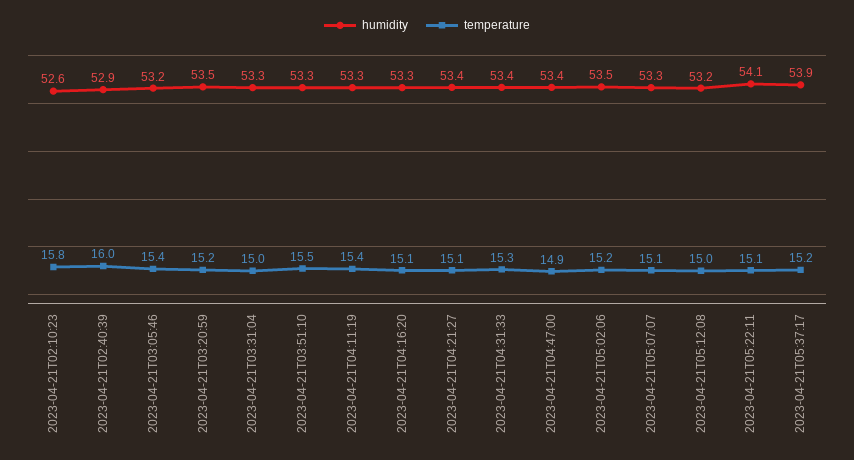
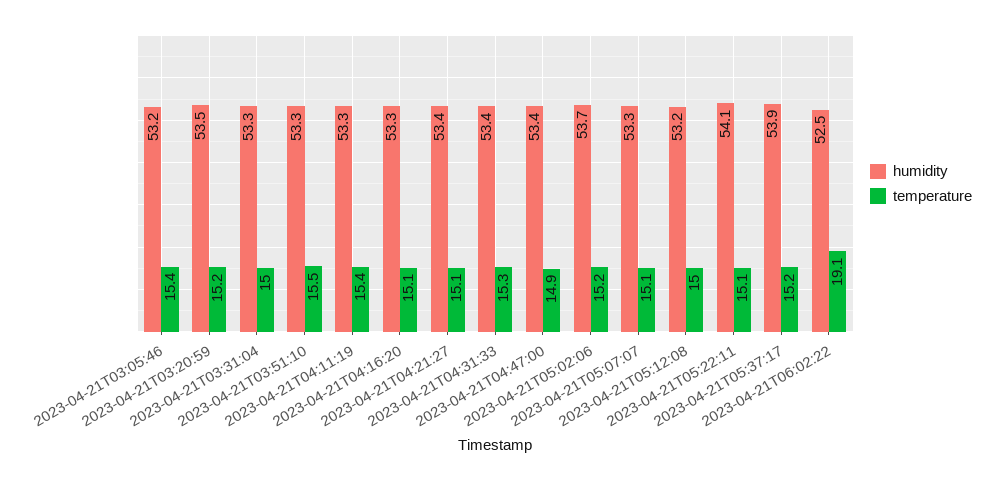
humidity, 2023-04-21T02:10:23: 52.6 -> none
temperature, 2023-04-21T02:10:23: 15.8 -> none
humidity, 2023-04-21T02:40:39: 52.9 -> none
temperature, 2023-04-21T02:40:39: 16 -> none
humidity, 2023-04-21T05:02:06: 53.5 -> 53.7
humidity, 2023-04-21T06:02:22: none -> 52.5
temperature, 2023-04-21T06:02:22: none -> 19.1

